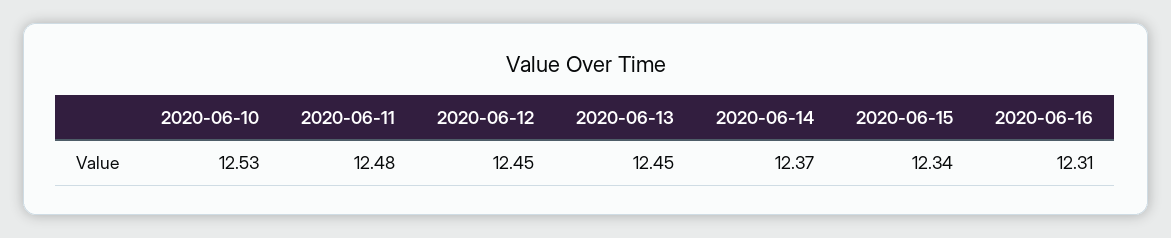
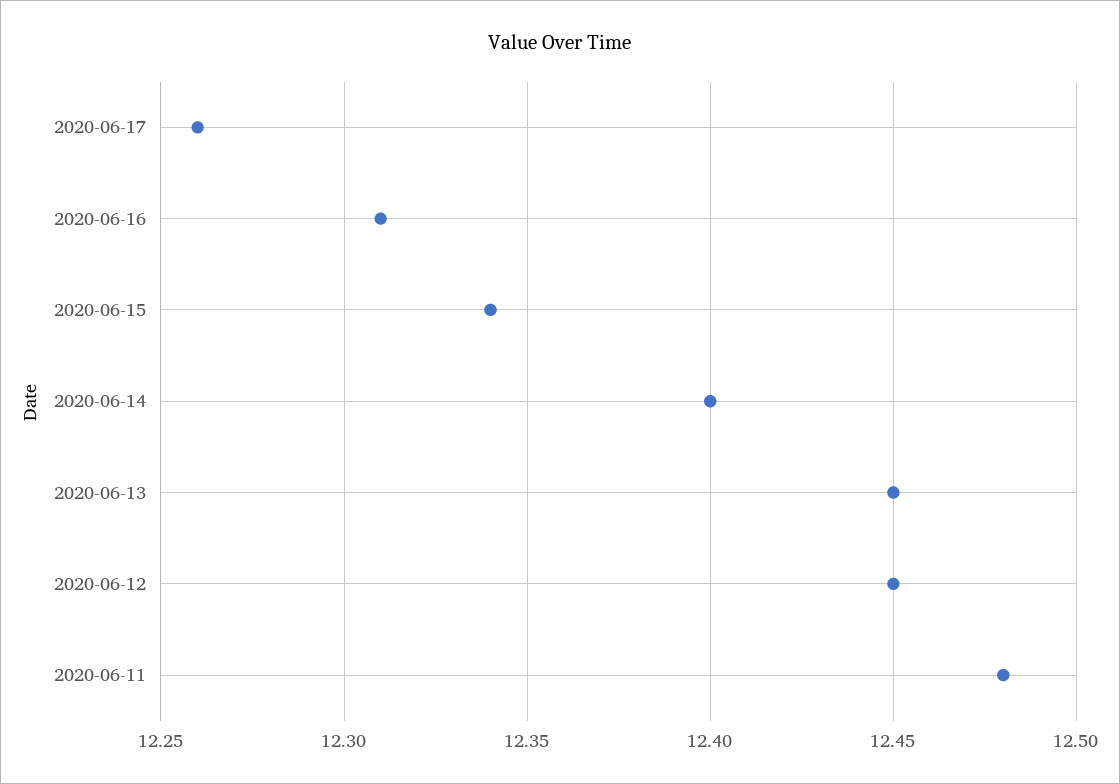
2020-06-10: 12.53 -> none
2020-06-14: 12.37 -> 12.4
2020-06-17: none -> 12.26

